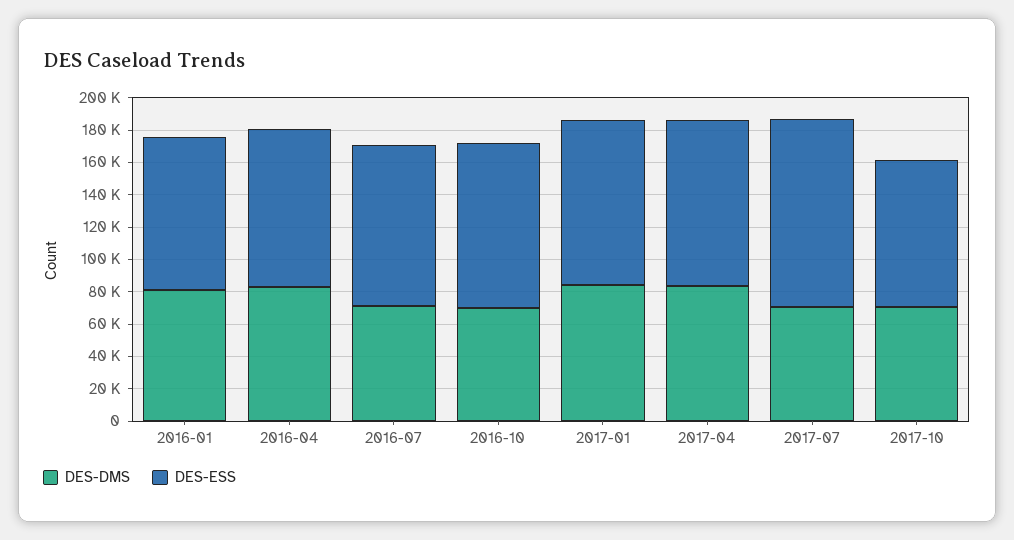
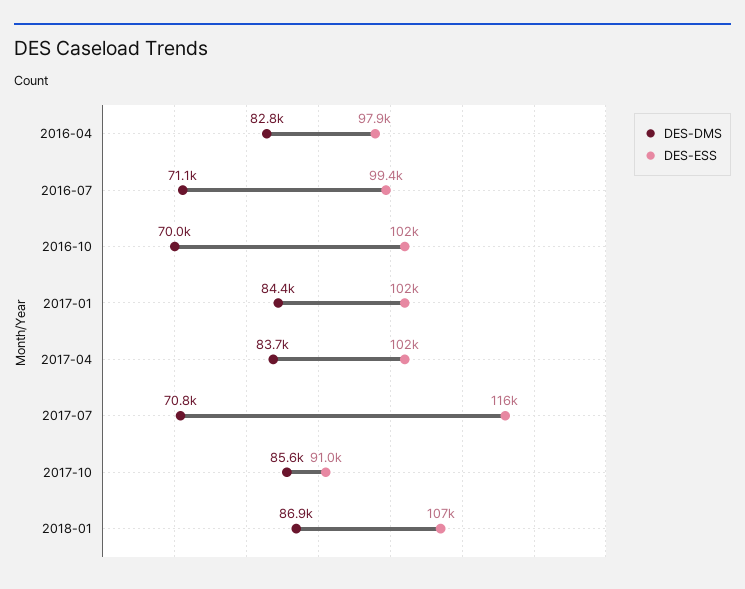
DES-DMS, 2016-01: 80000 -> none
DES-ESS, 2016-01: 95000 -> none
DES-DMS, 2017-10: 70000 -> 85600
DES-DMS, 2018-01: none -> 86900
DES-ESS, 2018-01: none -> 107000

